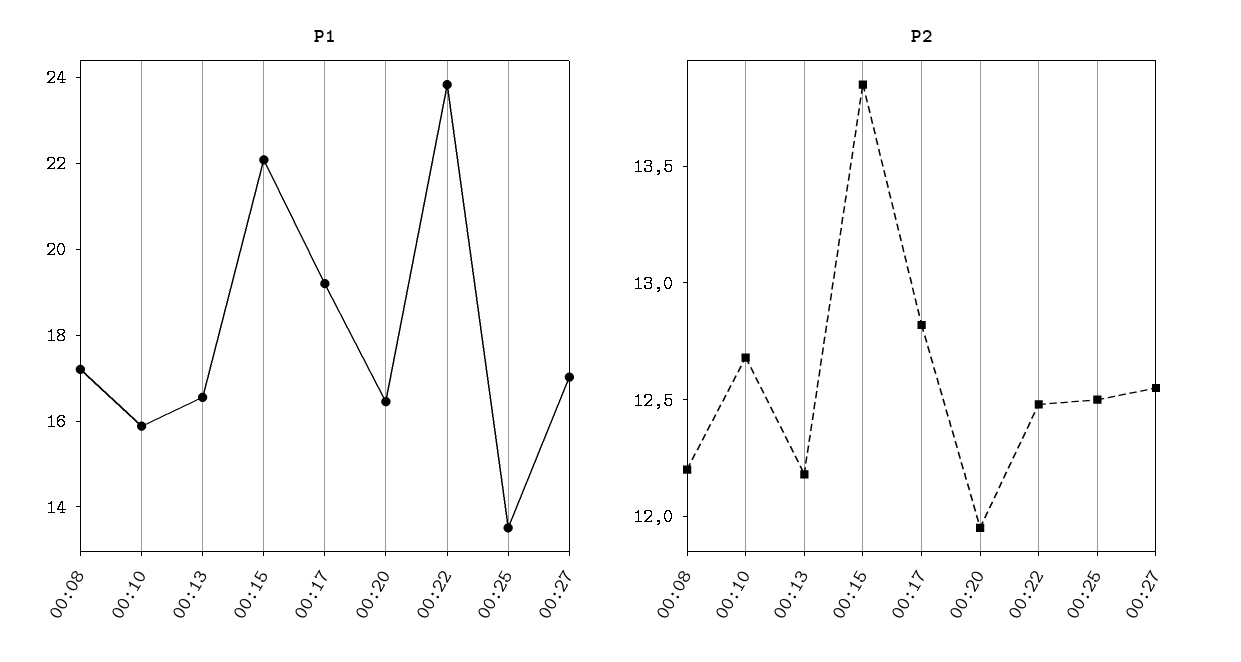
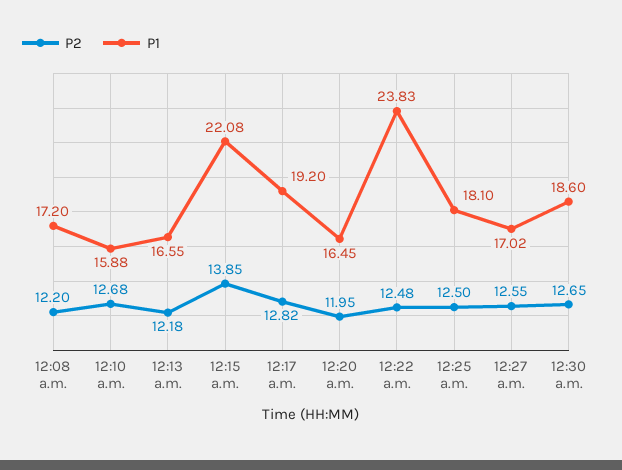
P1, 00:25: 13.5 -> 18.1
P2, 12:30 a.m.: none -> 12.65
P1, 12:30 a.m.: none -> 18.6

